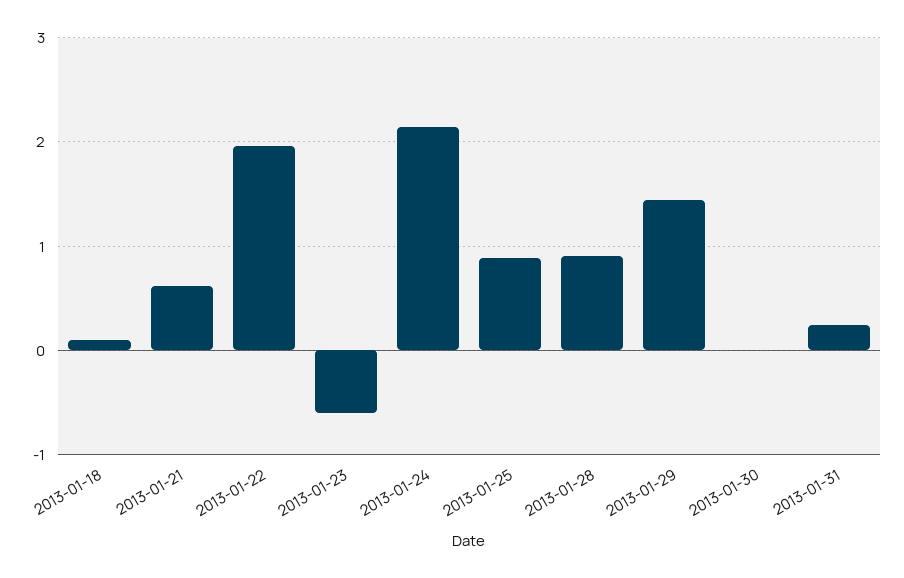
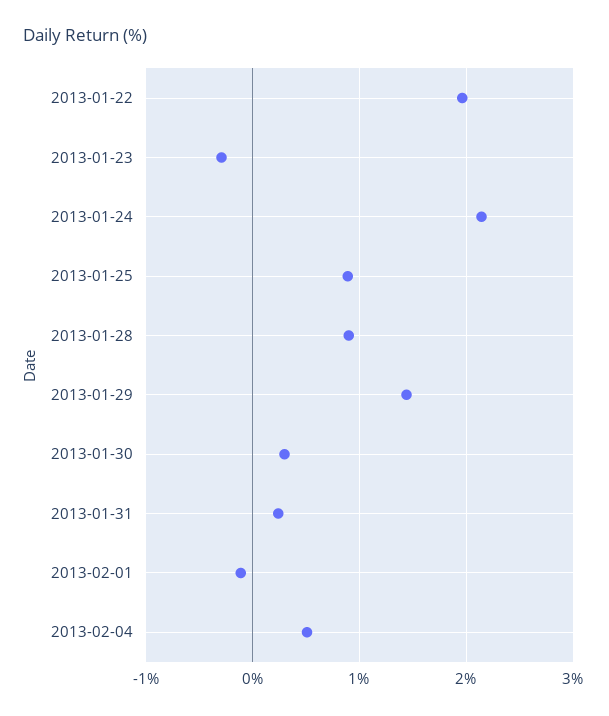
2013-01-18: 0.1 -> none
2013-01-21: 0.6 -> none
2013-01-23: -0.6 -> -0.3
2013-01-30: 0 -> 0.3
2013-02-01: none -> -0.1
2013-02-04: none -> 0.5

